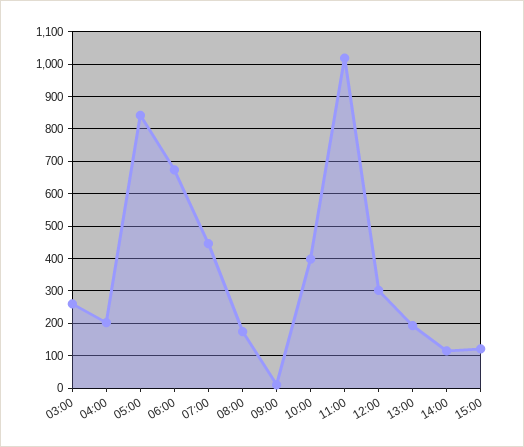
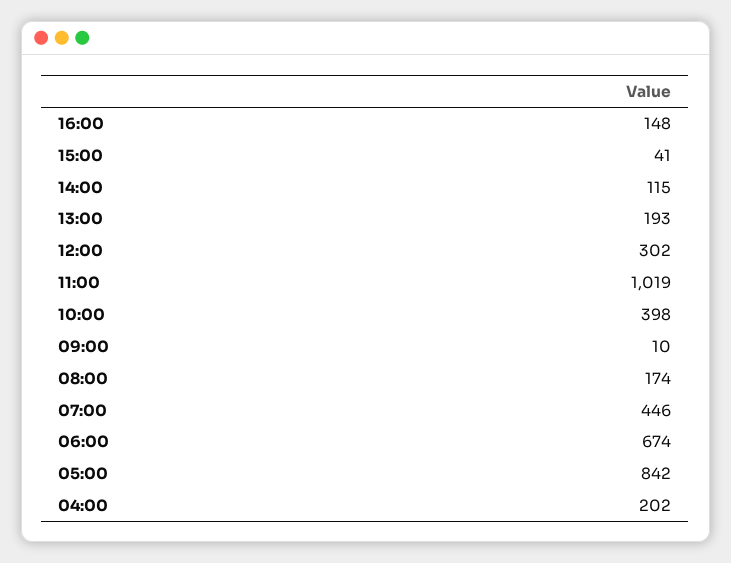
03:00: 260 -> none
15:00: 120 -> 41
16:00: none -> 148

